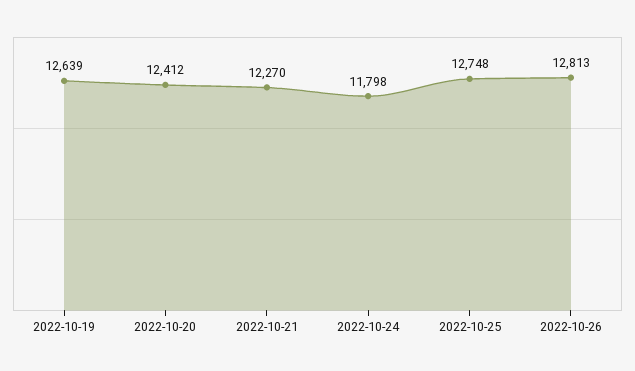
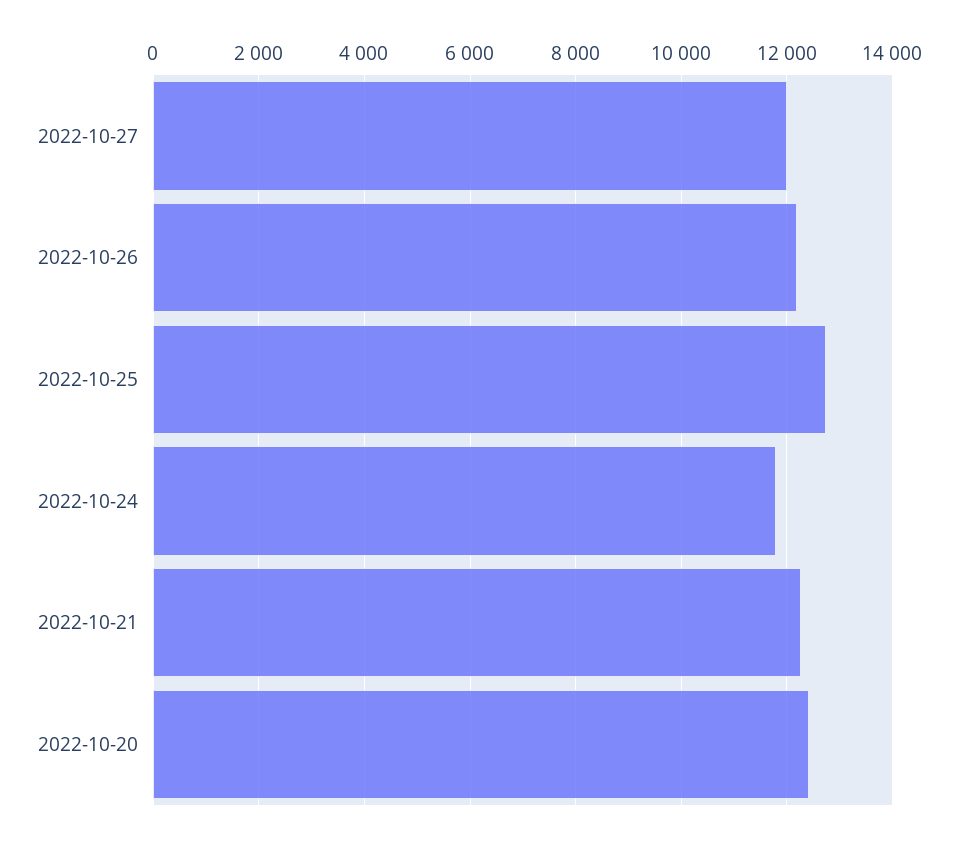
2022-10-19: 12639 -> none
2022-10-26: 12813 -> 12200
2022-10-27: none -> 12000

